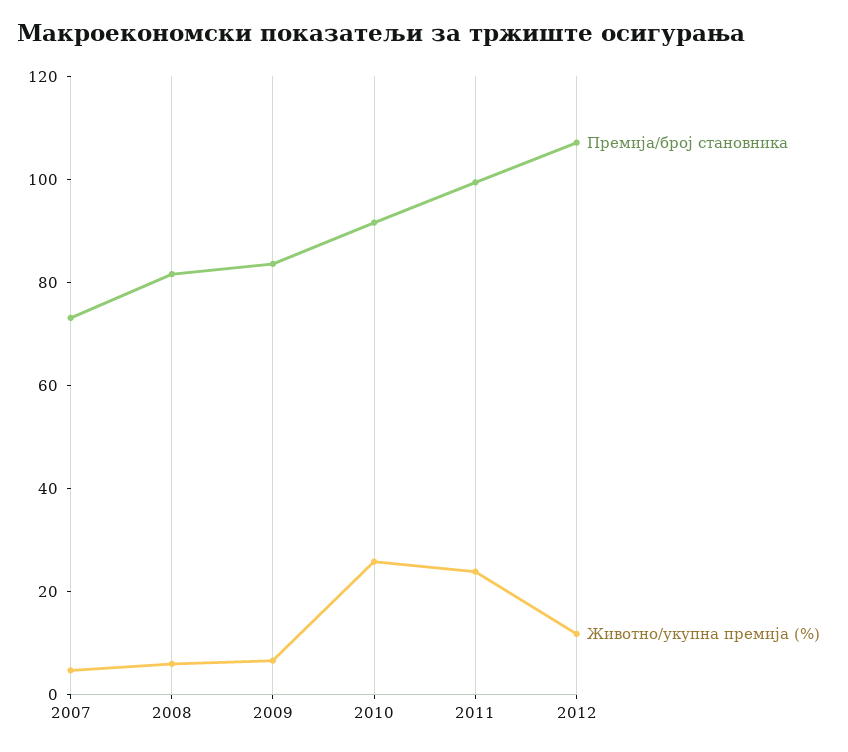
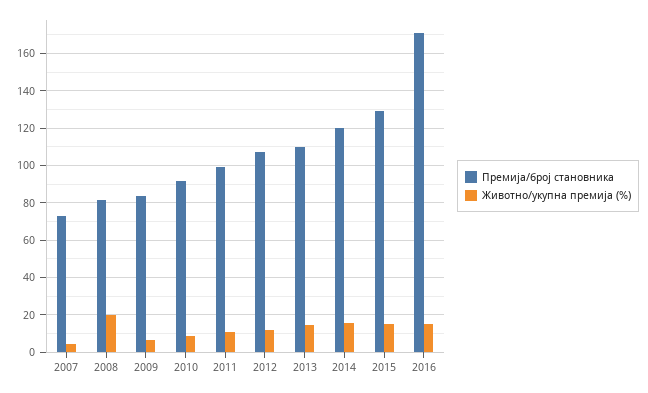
Животно/укупна премија (%), 2008: 5 -> 20
Животно/укупна премија (%), 2010: 25 -> 10
Животно/укупна премија (%), 2011: 25 -> 10
Премија/број становника, 2013: none -> 110
Животно/укупна премија (%), 2013: none -> 15
Премија/број становника, 2014: none -> 120
Животно/укупна премија (%), 2014: none -> 15
Премија/број становника, 2015: none -> 130
Животно/укупна премија (%), 2015: none -> 15
Премија/број становника, 2016: none -> 170
Животно/укупна премија (%), 2016: none -> 15

